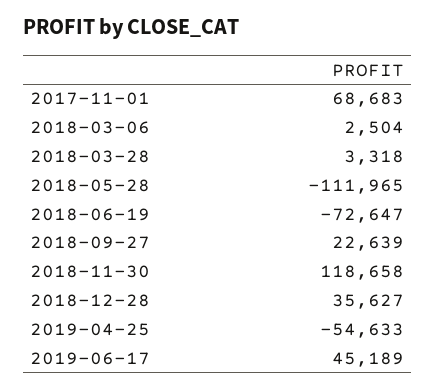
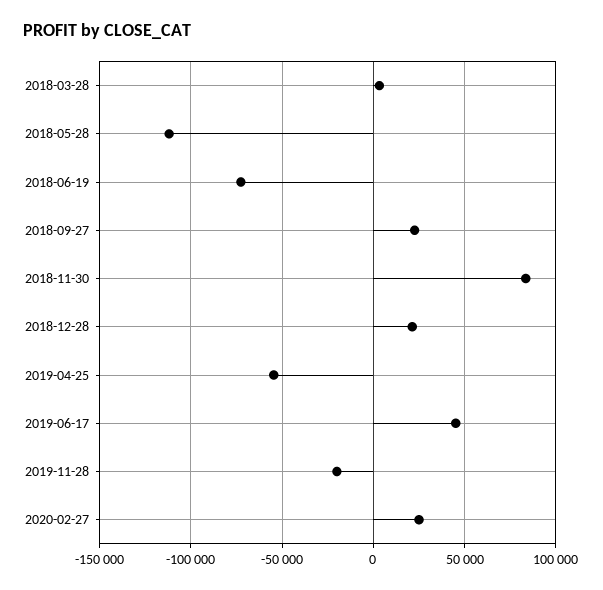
2017-11-01: 68683 -> none
2018-03-06: 2504 -> none
2018-11-30: 118658 -> 85000
2018-12-28: 35627 -> 20000
2019-11-28: none -> -20000
2020-02-27: none -> 25000

